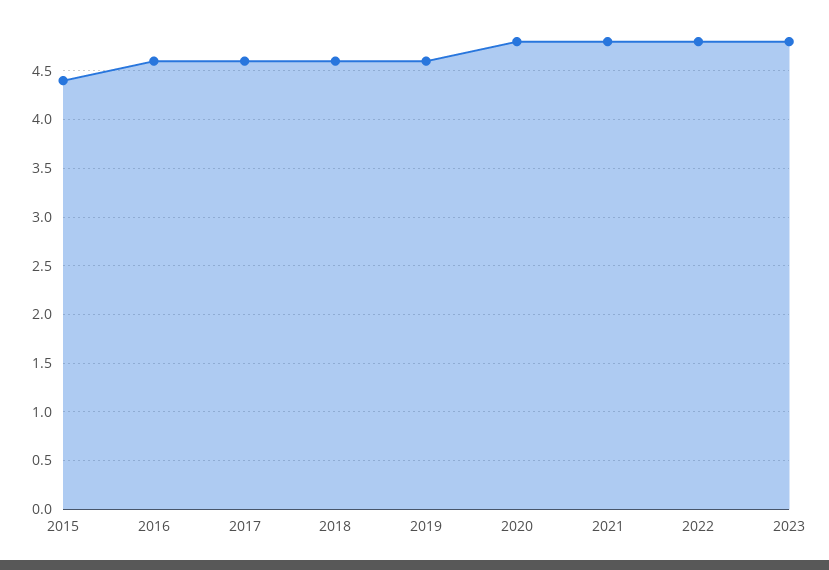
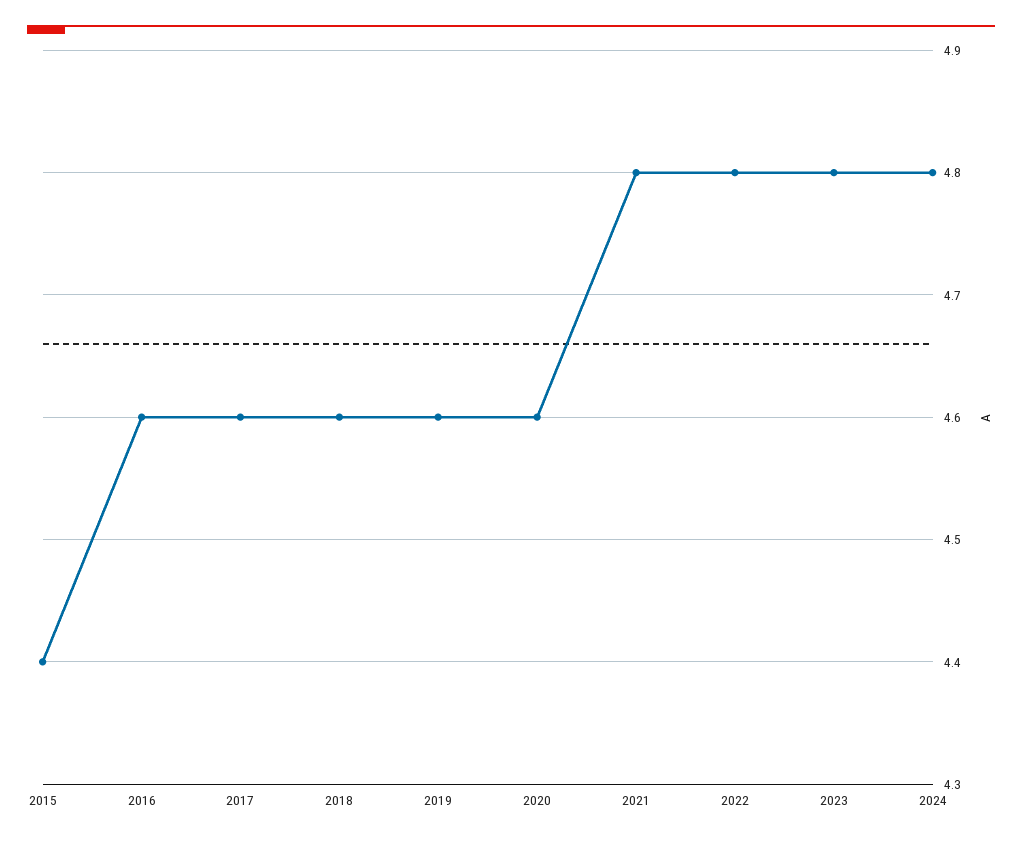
2020: 4.8 -> 4.6
2024: none -> 4.8

